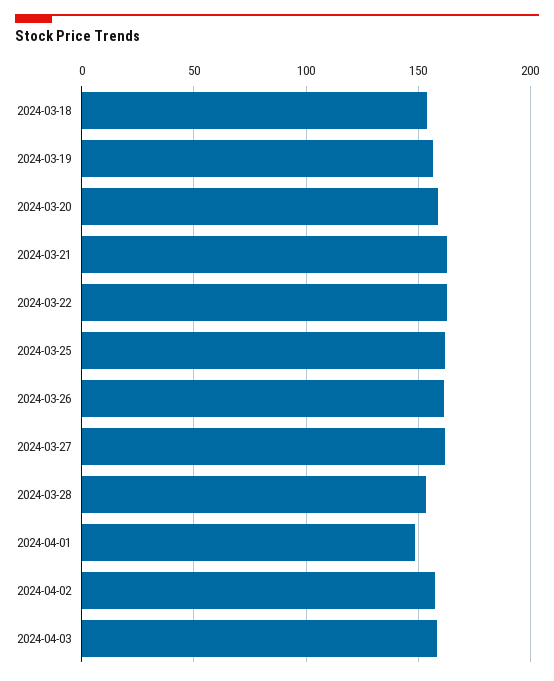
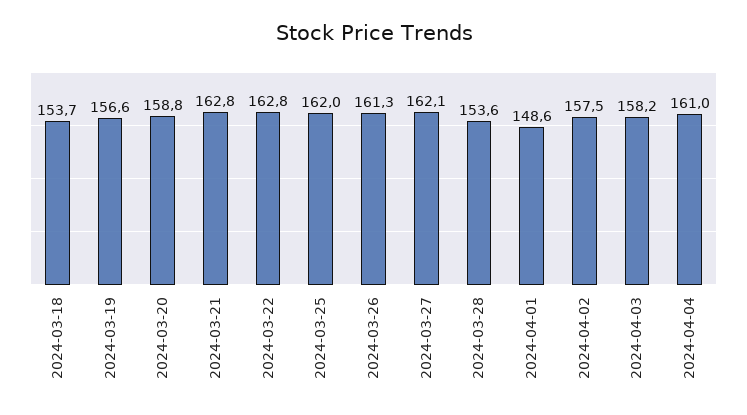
2024-04-04: none -> 161

